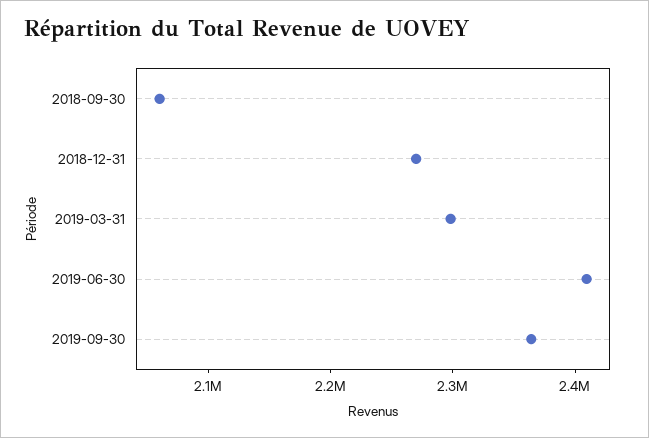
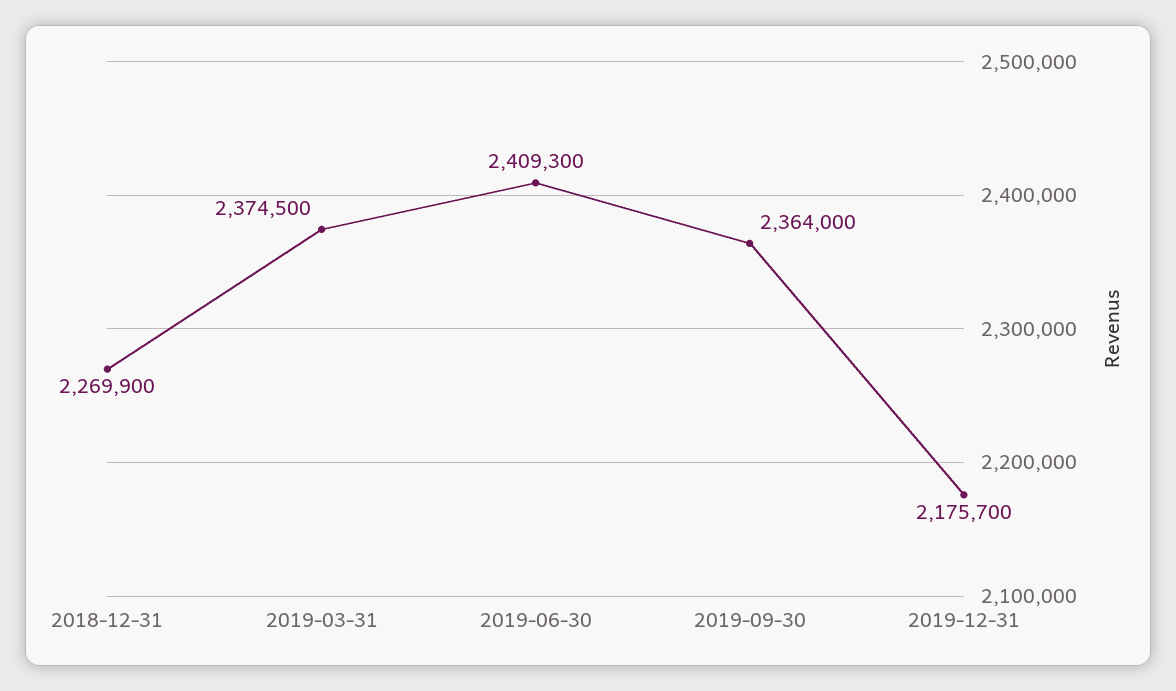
2018-09-30: 2060000 -> none
2019-03-31: 2300000 -> 2374500
2019-12-31: none -> 2175700

